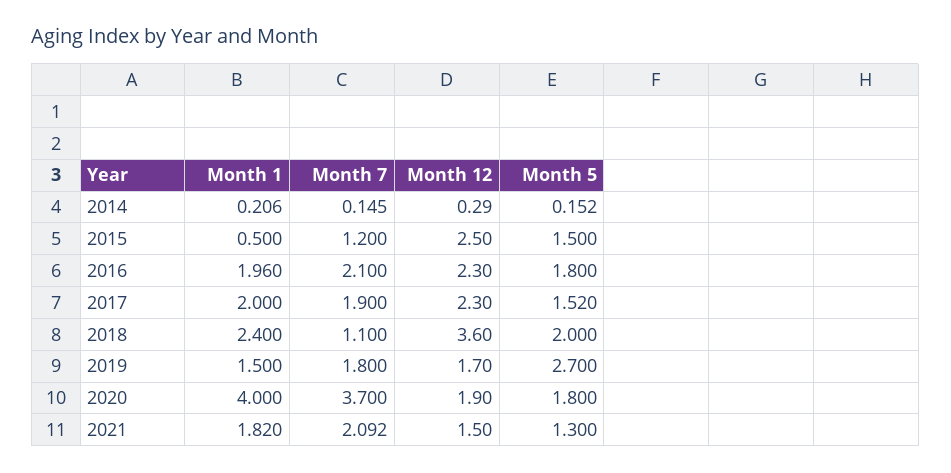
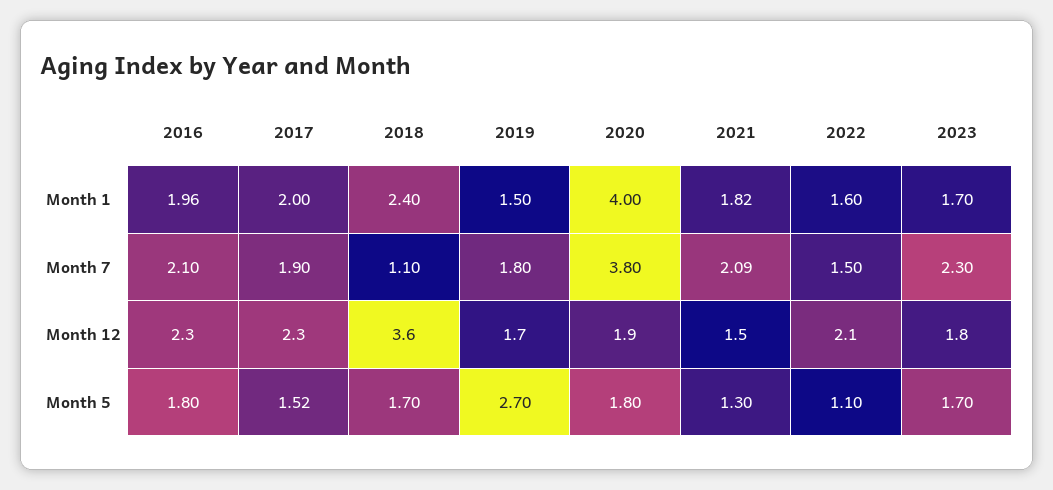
Month 1, 2014: 0.206 -> none
Month 7, 2014: 0.145 -> none
Month 12, 2014: 0.29 -> none
Month 5, 2014: 0.152 -> none
Month 1, 2015: 0.5 -> none
Month 7, 2015: 1.2 -> none
Month 12, 2015: 2.5 -> none
Month 5, 2015: 1.5 -> none
Month 5, 2018: 2 -> 1.7
Month 7, 2020: 3.7 -> 3.8
Month 1, 2022: none -> 1.6
Month 1, 2023: none -> 1.7
Month 7, 2022: none -> 1.5
Month 7, 2023: none -> 2.3
Month 12, 2022: none -> 2.1
Month 12, 2023: none -> 1.8
Month 5, 2022: none -> 1.1
Month 5, 2023: none -> 1.7

